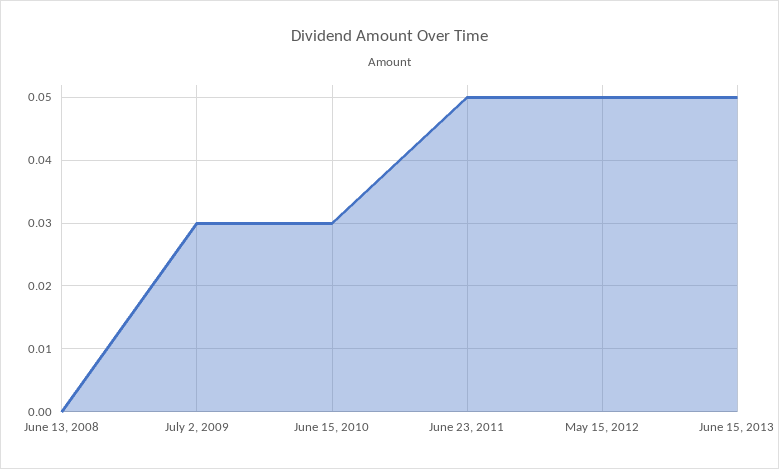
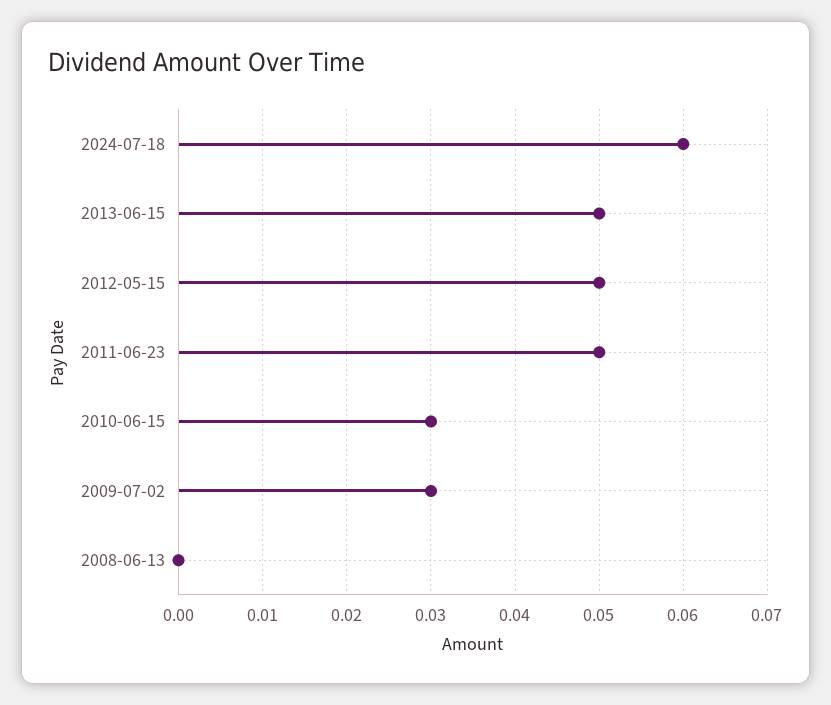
2024-07-18: none -> 0.06

